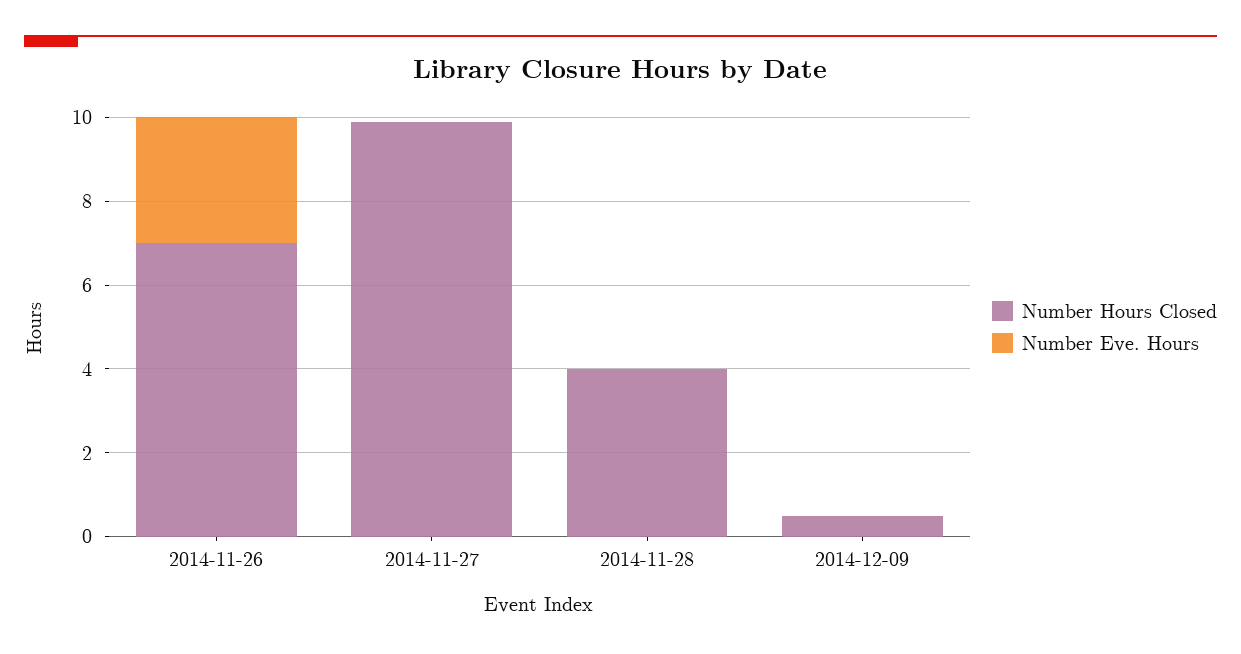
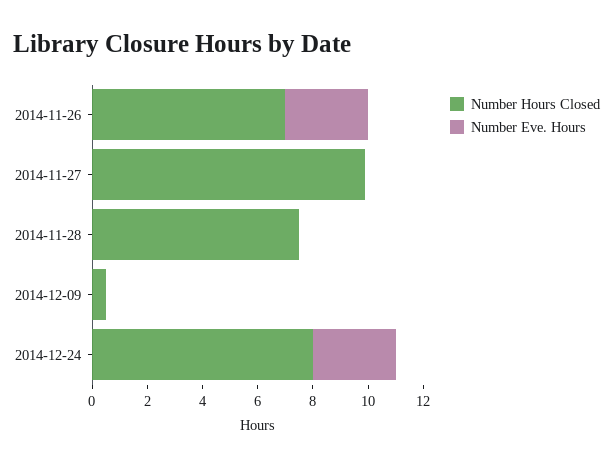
Number Hours Closed, 2014-11-28: 4 -> 7.5
Number Hours Closed, 2014-12-24: none -> 8
Number Eve. Hours, 2014-12-24: none -> 3

